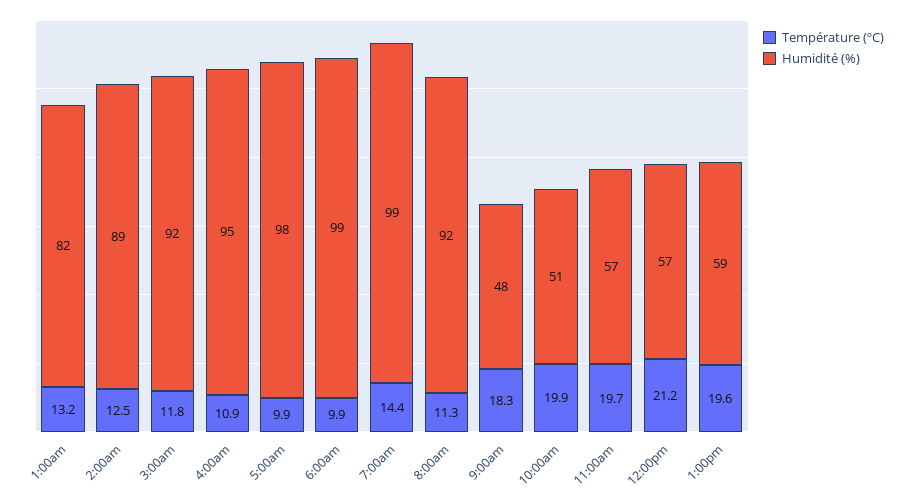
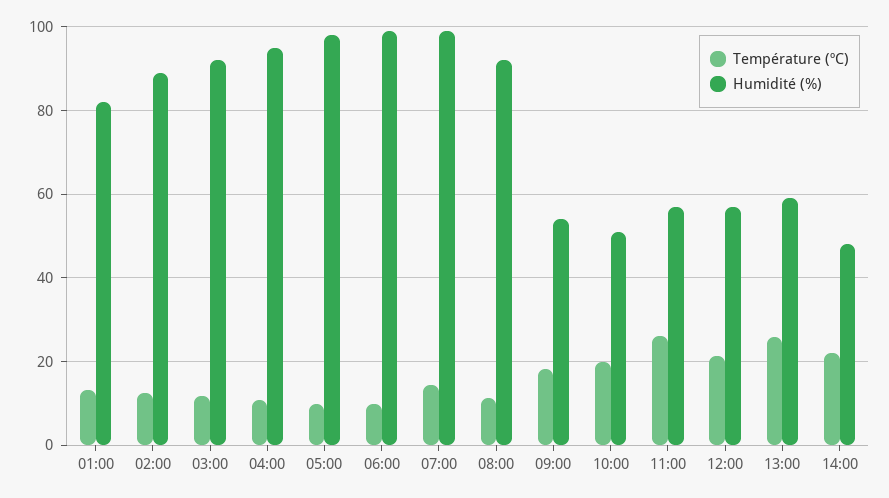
Humidité (%), 9:00am: 48 -> 54
Température (ºC), 11:00am: 19.7 -> 26
Température (ºC), 1:00pm: 19.6 -> 26
Température (ºC), 14:00: none -> 22
Humidité (%), 14:00: none -> 48

